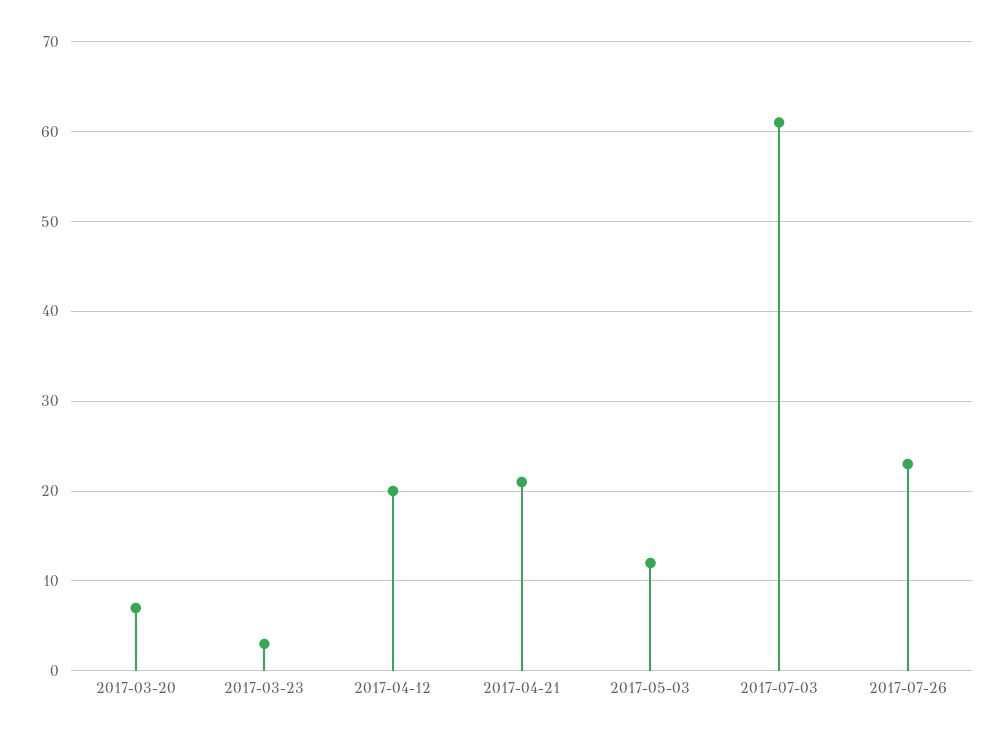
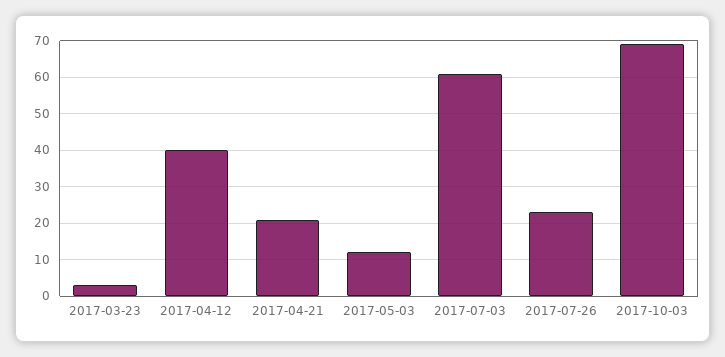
2017-03-20: 7 -> none
2017-04-12: 20 -> 40
2017-10-03: none -> 70

